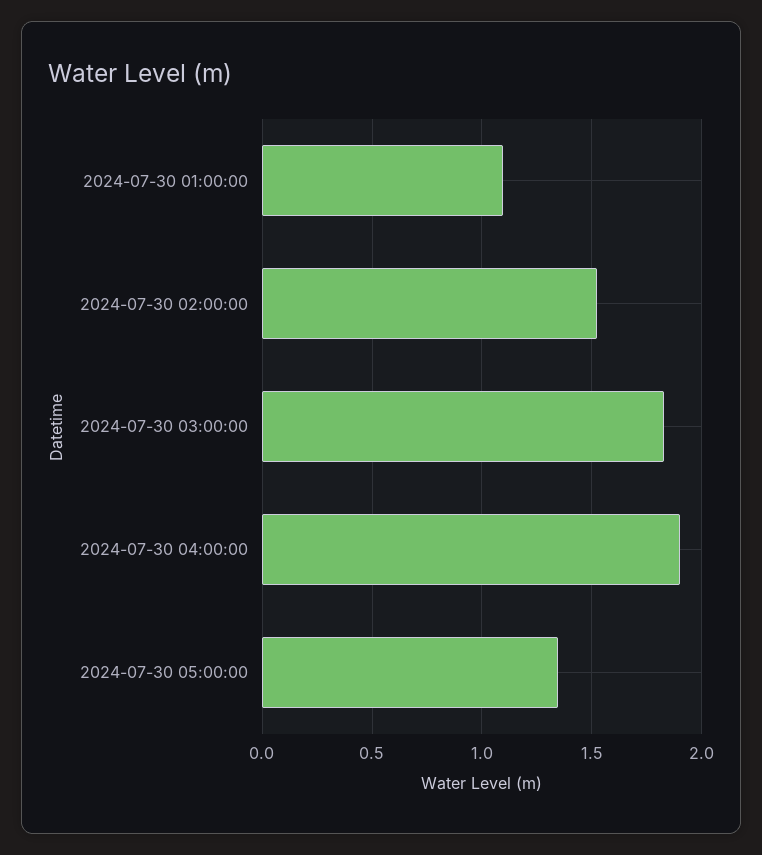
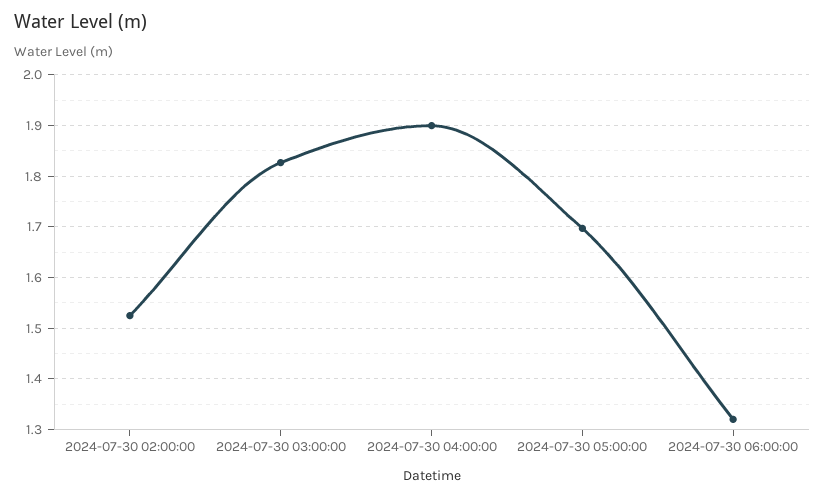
2024-07-30 01:00:00: 1.1 -> none
2024-07-30 05:00:00: 1.35 -> 1.7
2024-07-30 06:00:00: none -> 1.32

